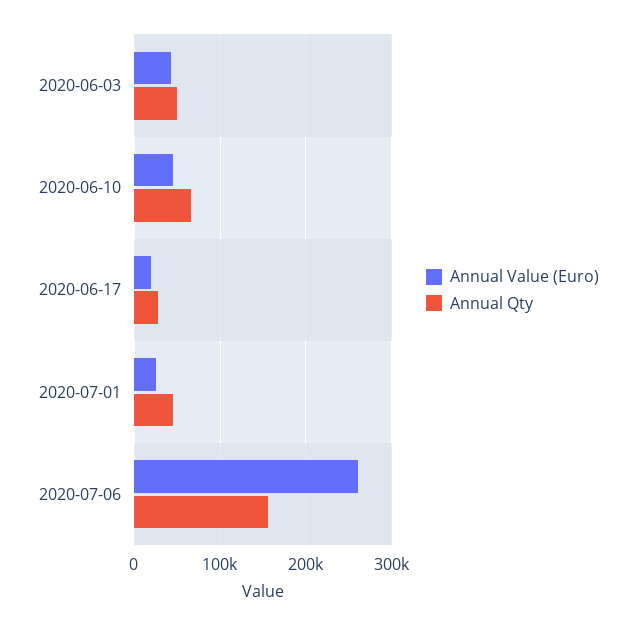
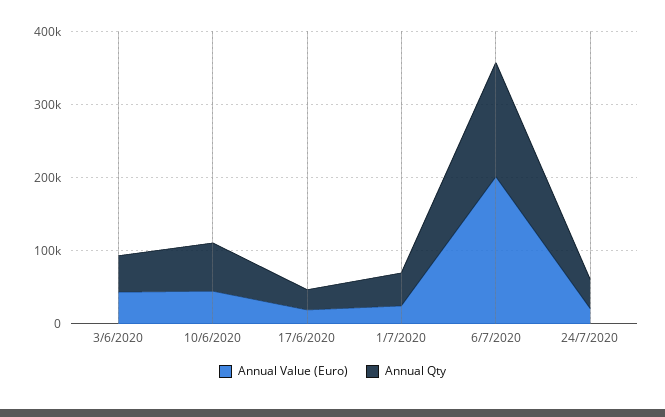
Annual Value (Euro), 2020-07-06: 260000 -> 200000
Annual Value (Euro), 24/7/2020: none -> 20000
Annual Qty, 24/7/2020: none -> 40000

